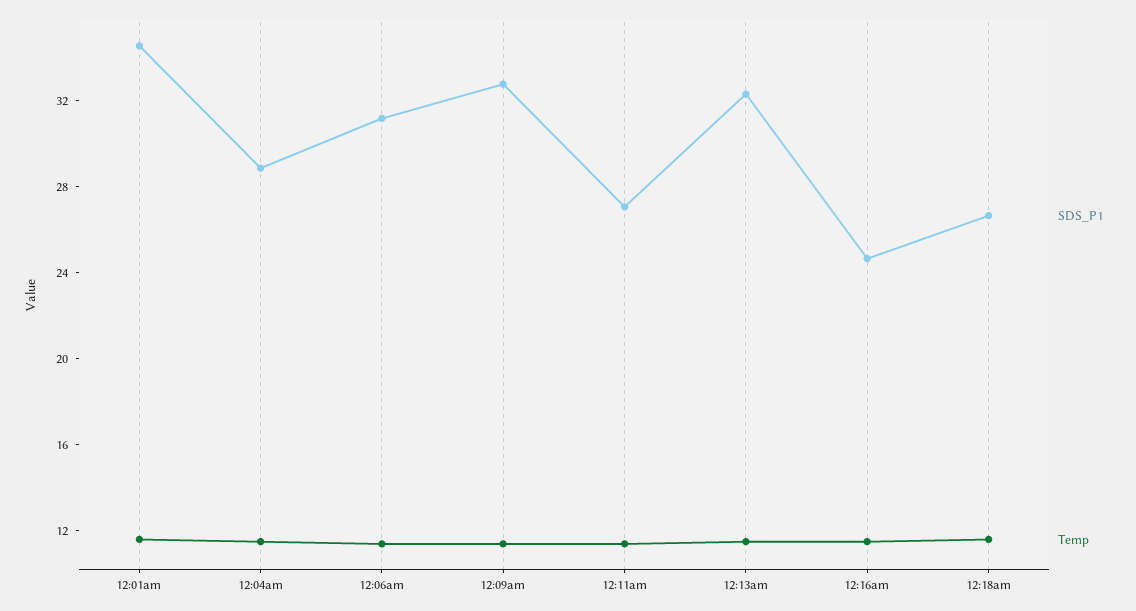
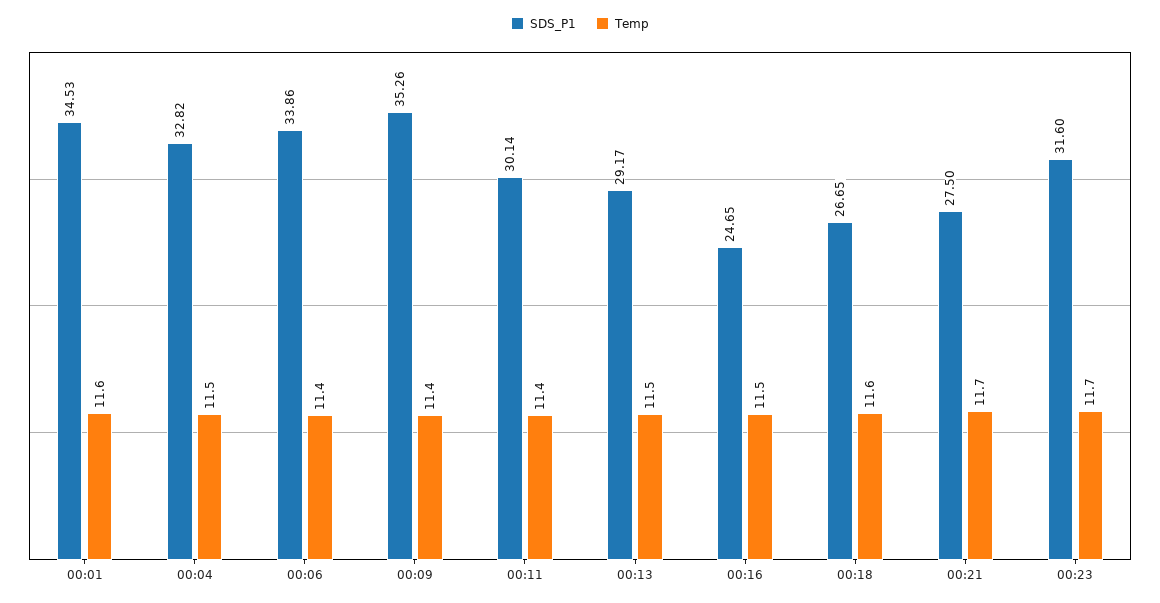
SDS_P1, 12:04am: 29 -> 32.82
SDS_P1, 12:06am: 31 -> 33.86
SDS_P1, 12:09am: 33 -> 35.26
SDS_P1, 12:11am: 27 -> 30.14
SDS_P1, 12:13am: 32 -> 29.17
SDS_P1, 00:21: none -> 27.5
Temp, 00:21: none -> 11.7
SDS_P1, 00:23: none -> 31.6
Temp, 00:23: none -> 11.7

